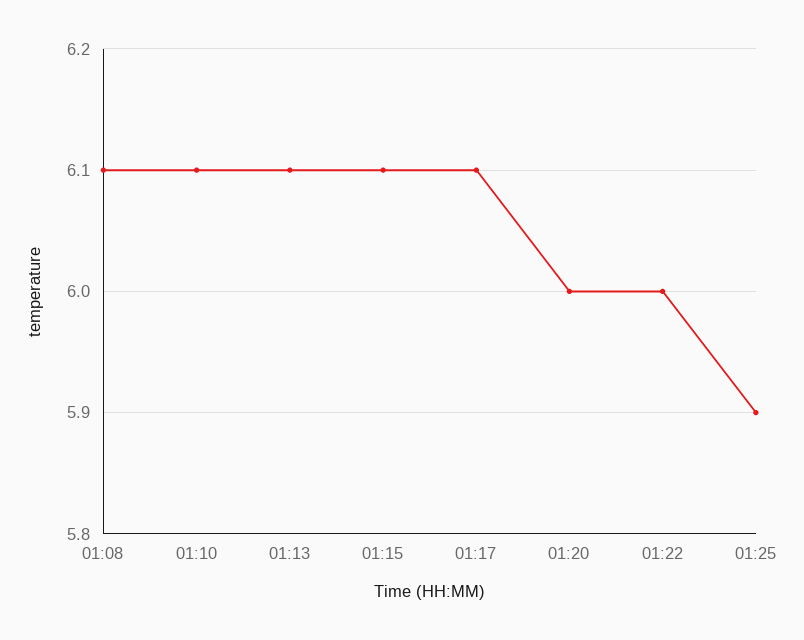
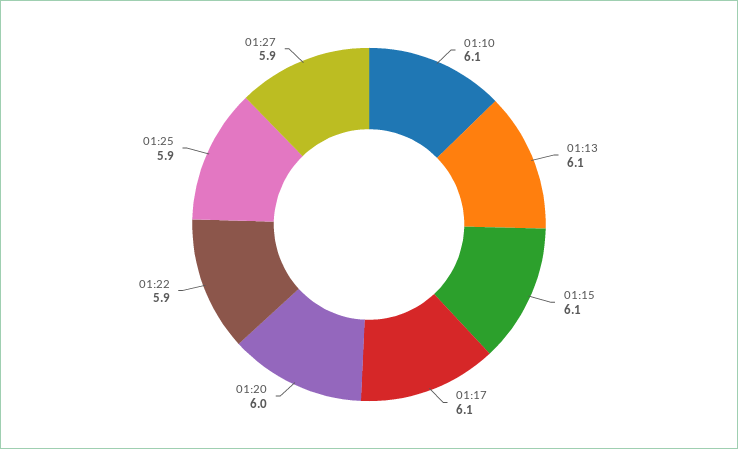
01:08: 6.1 -> none
01:22: 6 -> 5.9
01:27: none -> 5.9

